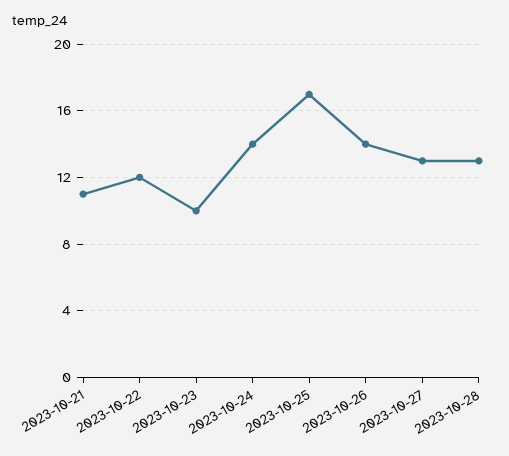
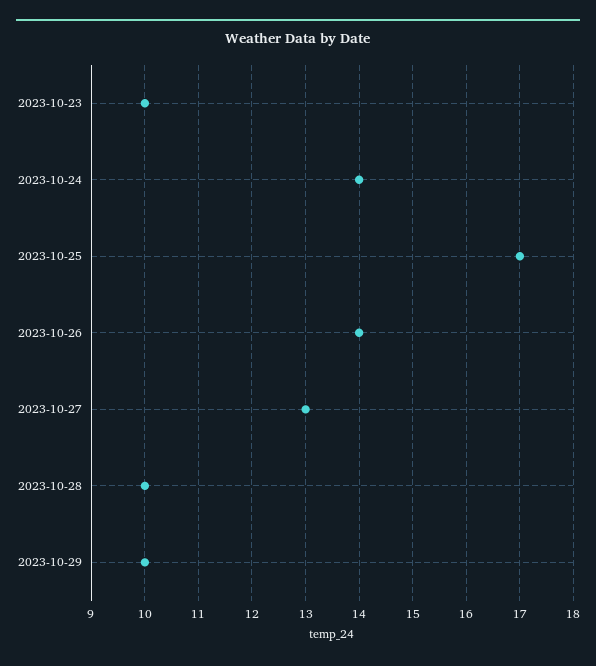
2023-10-21: 11 -> none
2023-10-22: 12 -> none
2023-10-28: 13 -> 10
2023-10-29: none -> 10

